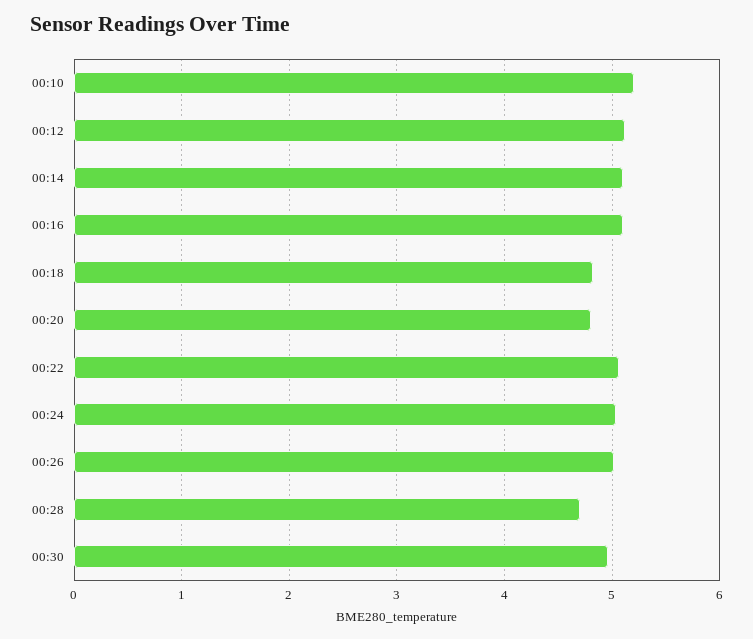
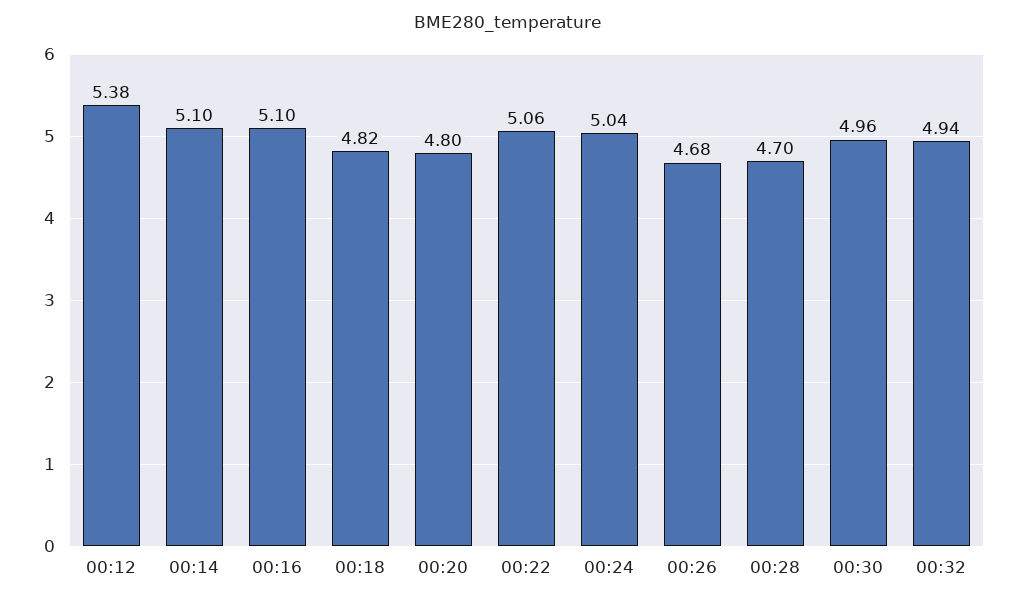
00:10: 5.2 -> none
00:12: 5.1 -> 5.38
00:26: 5 -> 4.68
00:32: none -> 4.94

